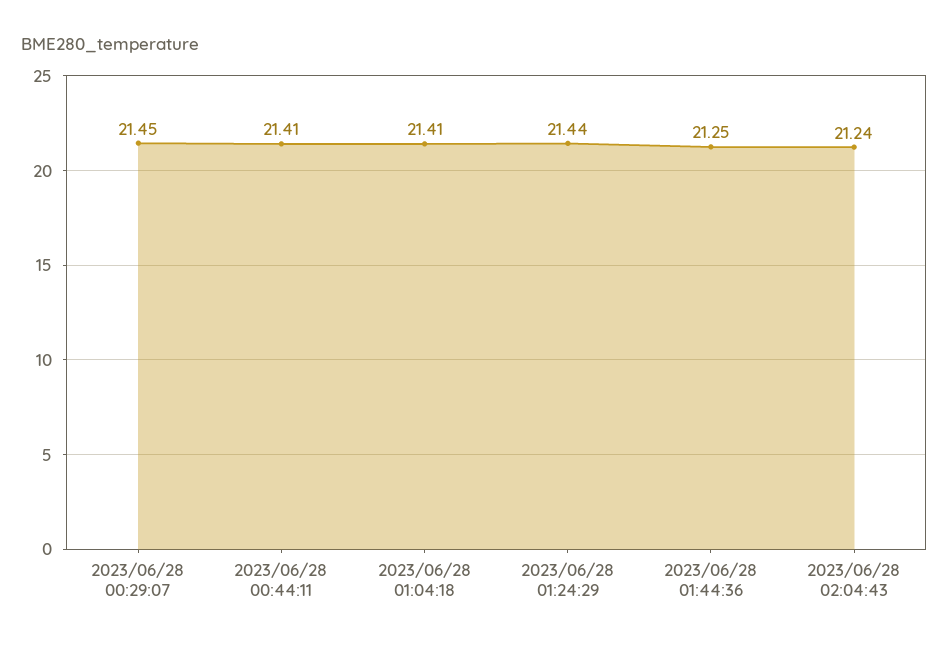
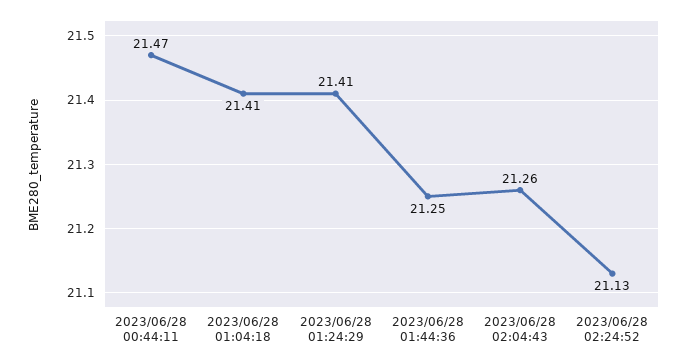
2023/06/28 00:29:07: 21.45 -> none
2023/06/28 00:44:11: 21.41 -> 21.47
2023/06/28 01:24:29: 21.44 -> 21.41
2023/06/28 02:04:43: 21.24 -> 21.26
2023/06/28 02:24:52: none -> 21.13

